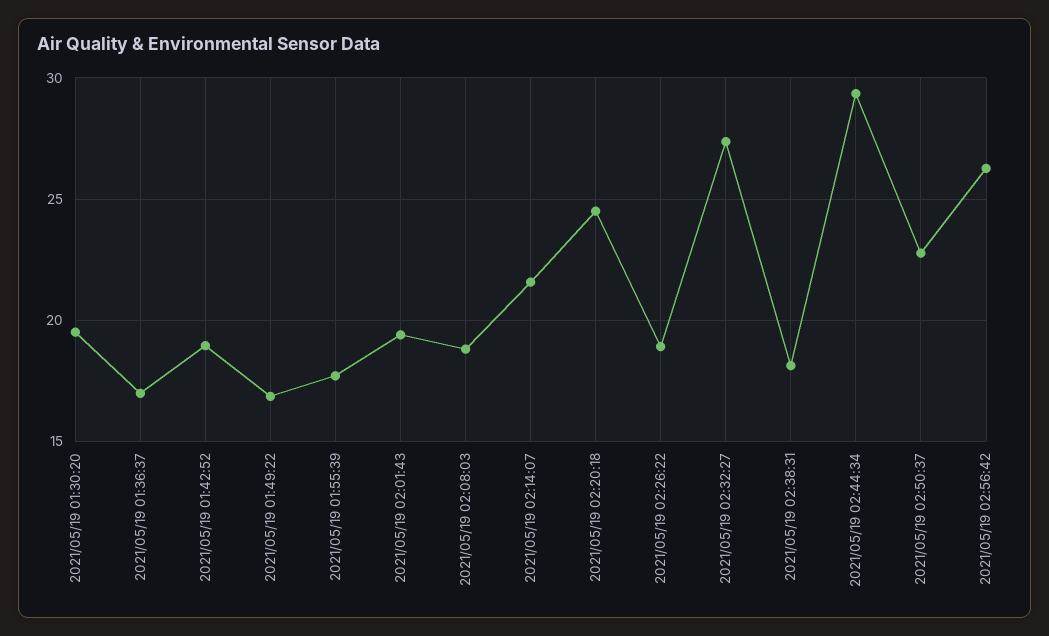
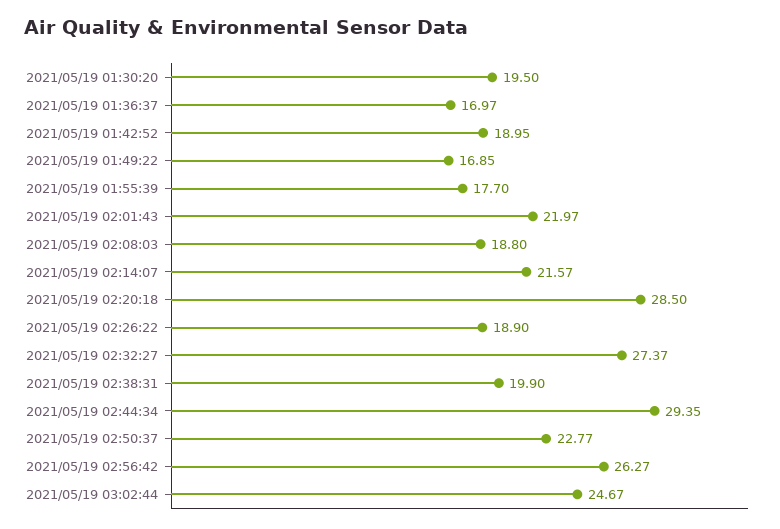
2021/05/19 02:01:43: 19.5 -> 21.97
2021/05/19 02:20:18: 24.5 -> 28.5
2021/05/19 02:38:31: 18 -> 19.9
2021/05/19 03:02:44: none -> 24.67

